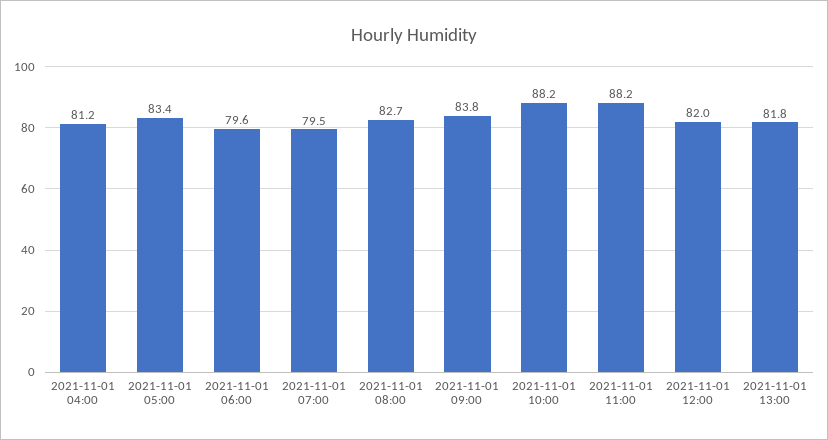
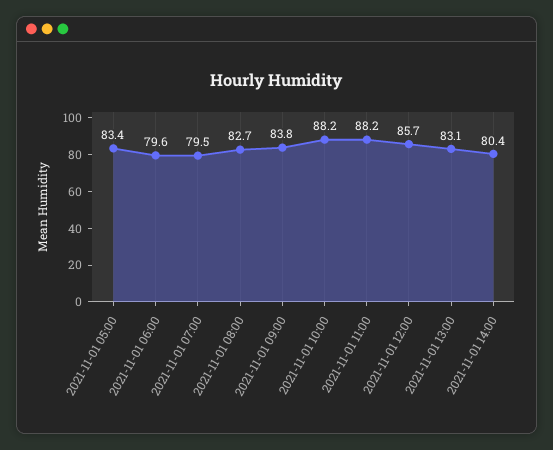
2021-11-01 04:00: 81.2 -> none
2021-11-01 12:00: 82 -> 85.7
2021-11-01 13:00: 81.8 -> 83.1
2021-11-01 14:00: none -> 80.4

